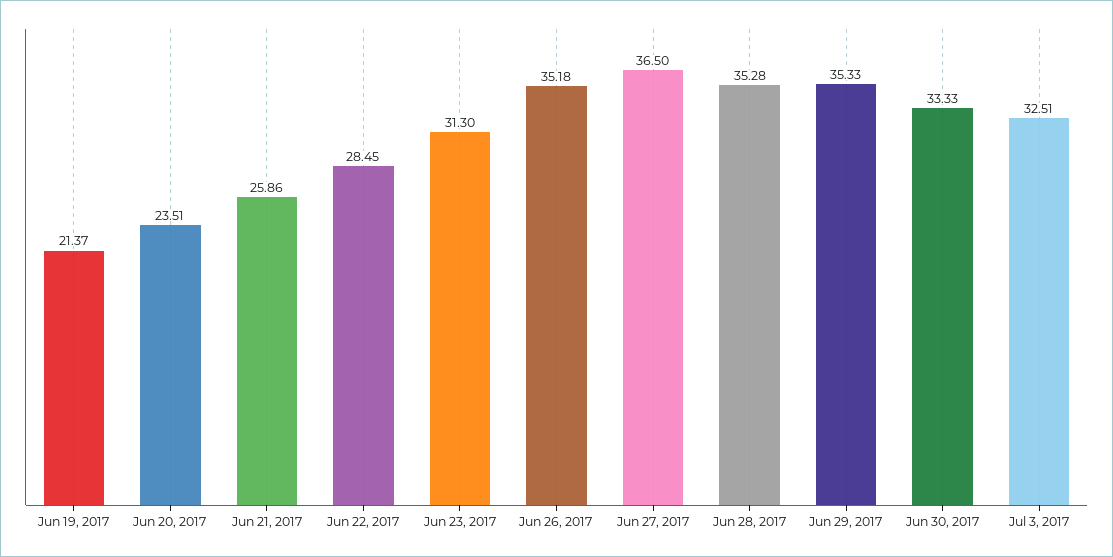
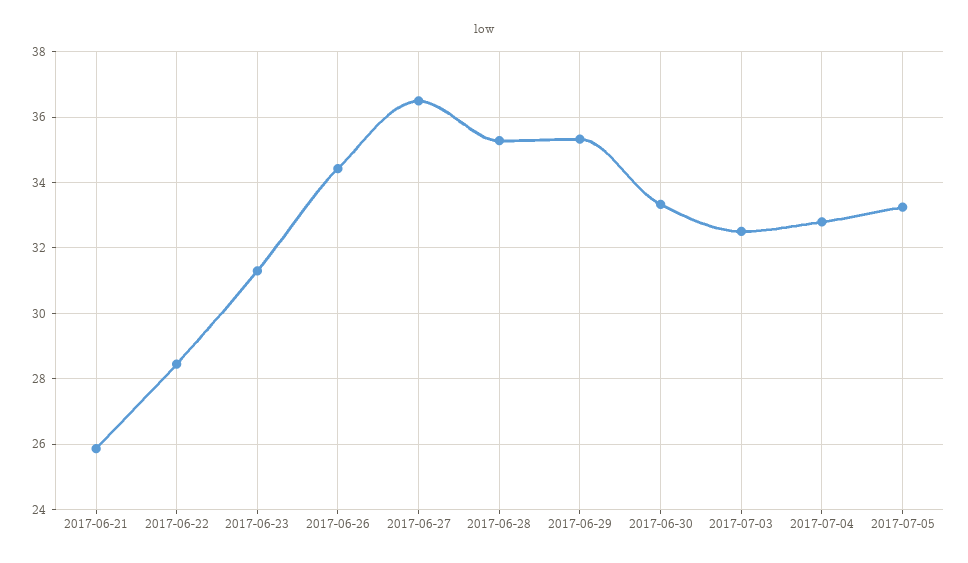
Jun 19, 2017: 21.37 -> none
Jun 20, 2017: 23.51 -> none
Jun 26, 2017: 35.18 -> 34.4
2017-07-04: none -> 32.8
2017-07-05: none -> 33.2

